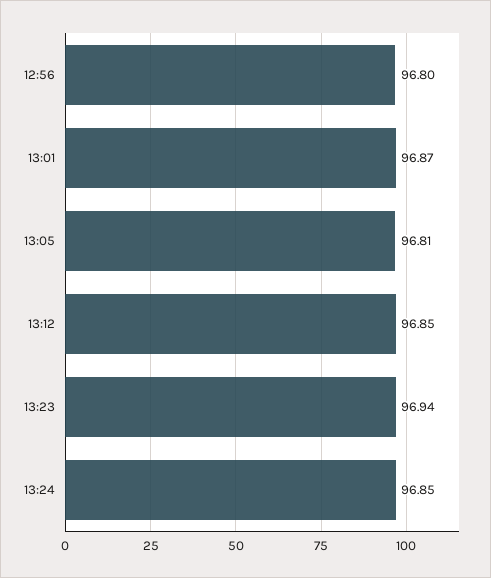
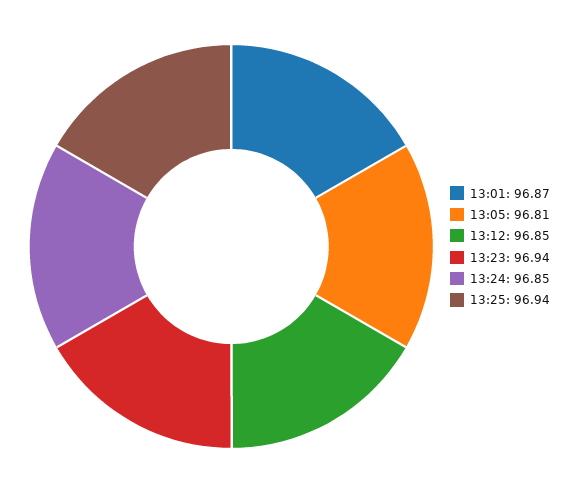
12:56: 96.8 -> none
13:25: none -> 96.94

